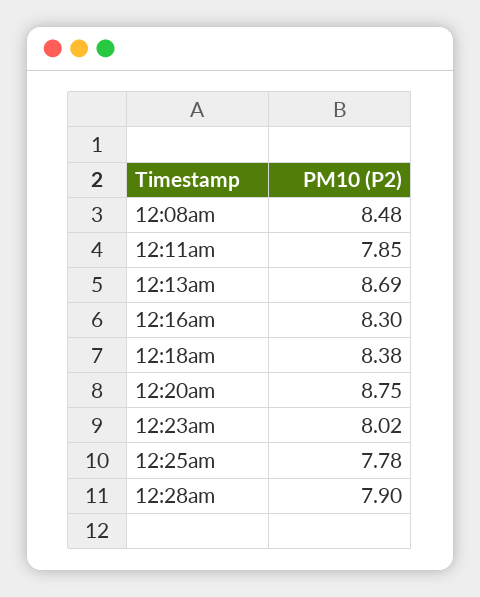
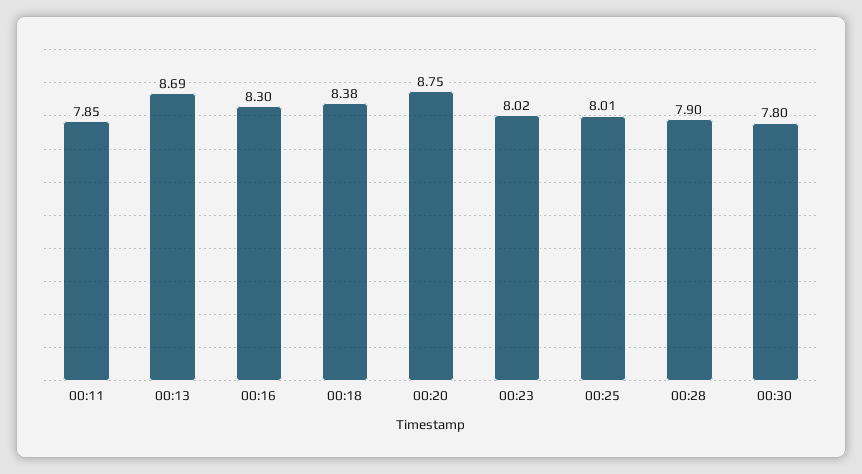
12:08am: 8.48 -> none
12:25am: 7.78 -> 8.01
00:30: none -> 7.8

